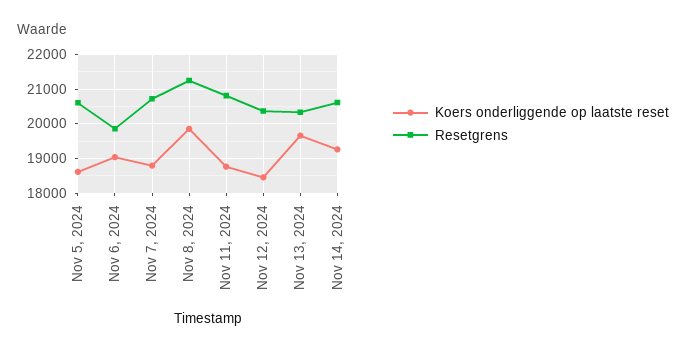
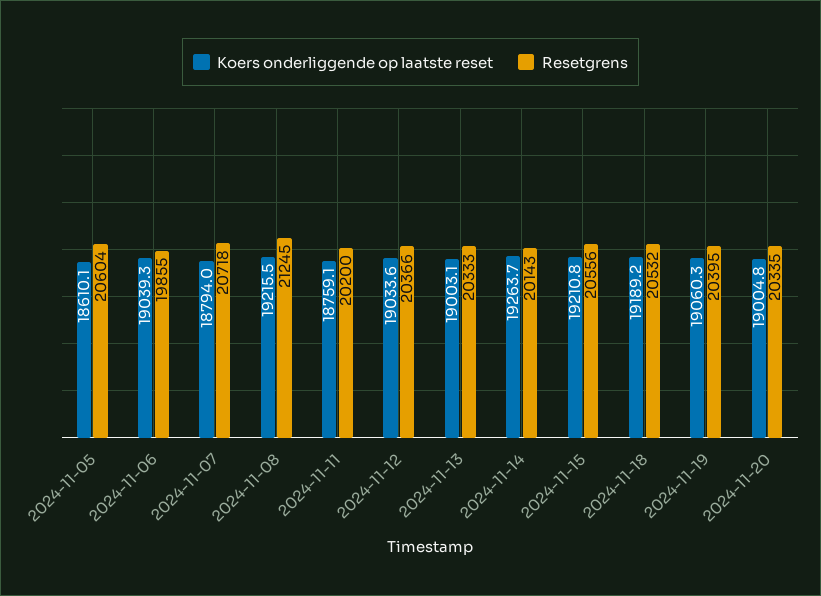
Koers onderliggende op laatste reset, Nov 8, 2024: 19800 -> 19215.5
Resetgrens, Nov 11, 2024: 20800 -> 20200
Koers onderliggende op laatste reset, Nov 12, 2024: 18400 -> 19033.6
Koers onderliggende op laatste reset, Nov 13, 2024: 19600 -> 19003.1
Resetgrens, Nov 14, 2024: 20600 -> 20143
Koers onderliggende op laatste reset, 2024-11-15: none -> 19210.8
Resetgrens, 2024-11-15: none -> 20556
Koers onderliggende op laatste reset, 2024-11-18: none -> 19189.2
Resetgrens, 2024-11-18: none -> 20532
Koers onderliggende op laatste reset, 2024-11-19: none -> 19060.3
Resetgrens, 2024-11-19: none -> 20395
Koers onderliggende op laatste reset, 2024-11-20: none -> 19004.8
Resetgrens, 2024-11-20: none -> 20335

